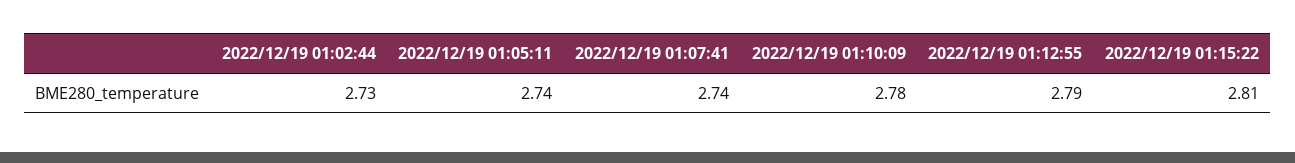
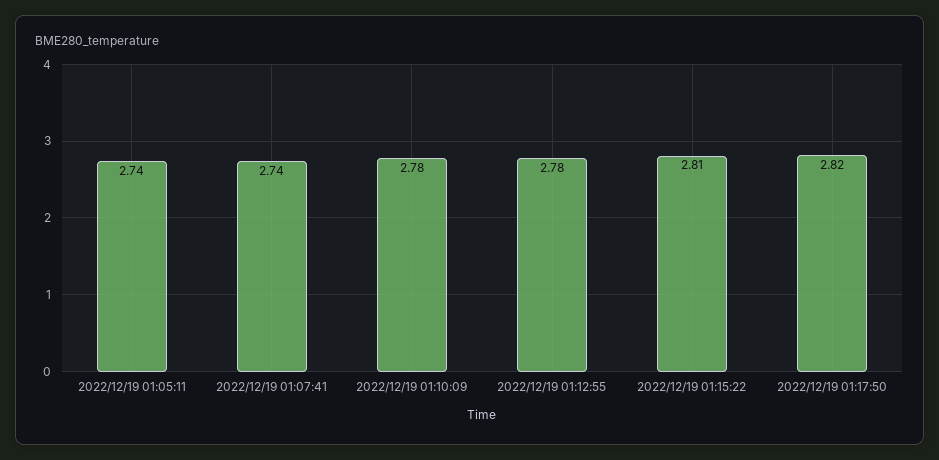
2022/12/19 01:02:44: 2.73 -> none
2022/12/19 01:12:55: 2.79 -> 2.78
2022/12/19 01:17:50: none -> 2.82

